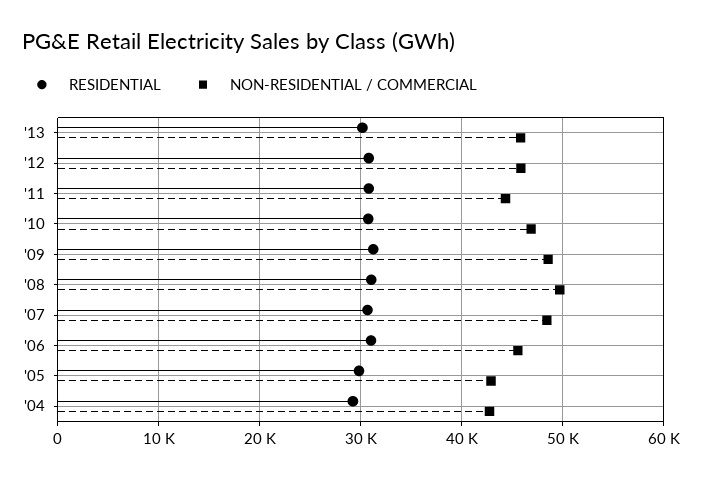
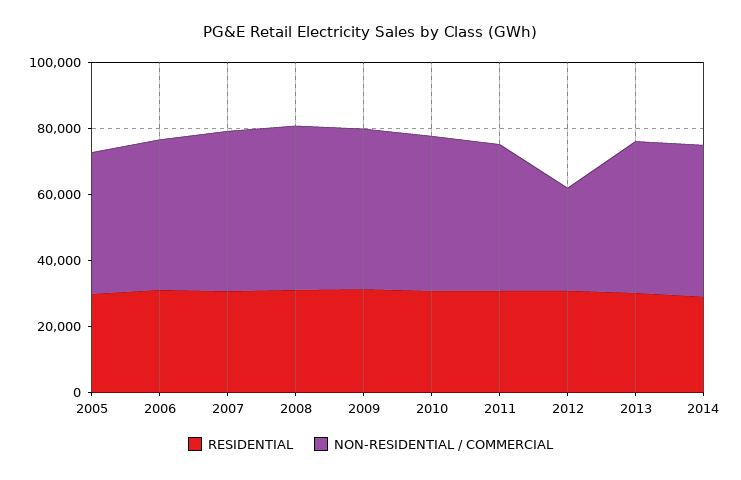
NON-RESIDENTIAL / COMMERCIAL, '12: 46000 -> 30000
RESIDENTIAL, '04: 29000 -> none
NON-RESIDENTIAL / COMMERCIAL, '04: 43000 -> none
RESIDENTIAL, 2014: none -> 30000
NON-RESIDENTIAL / COMMERCIAL, 2014: none -> 45000

